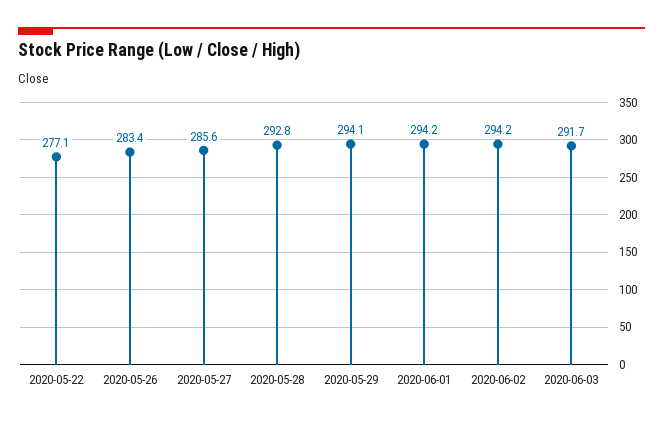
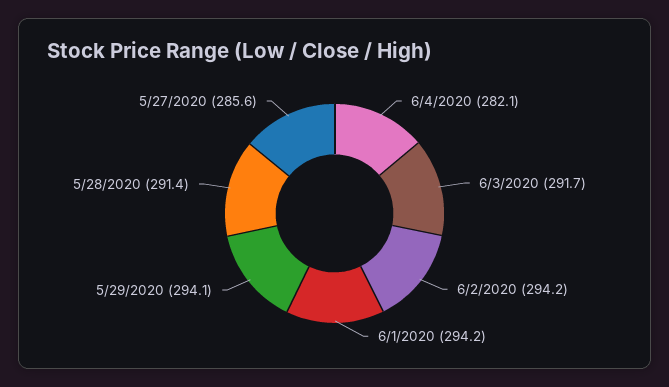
2020-05-22: 277.1 -> none
2020-05-26: 283.4 -> none
2020-05-28: 292.8 -> 291.4
6/4/2020: none -> 282.1

